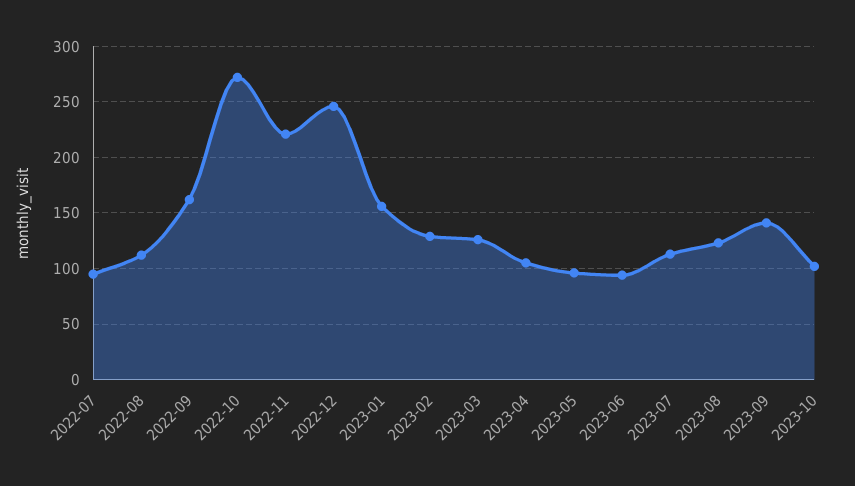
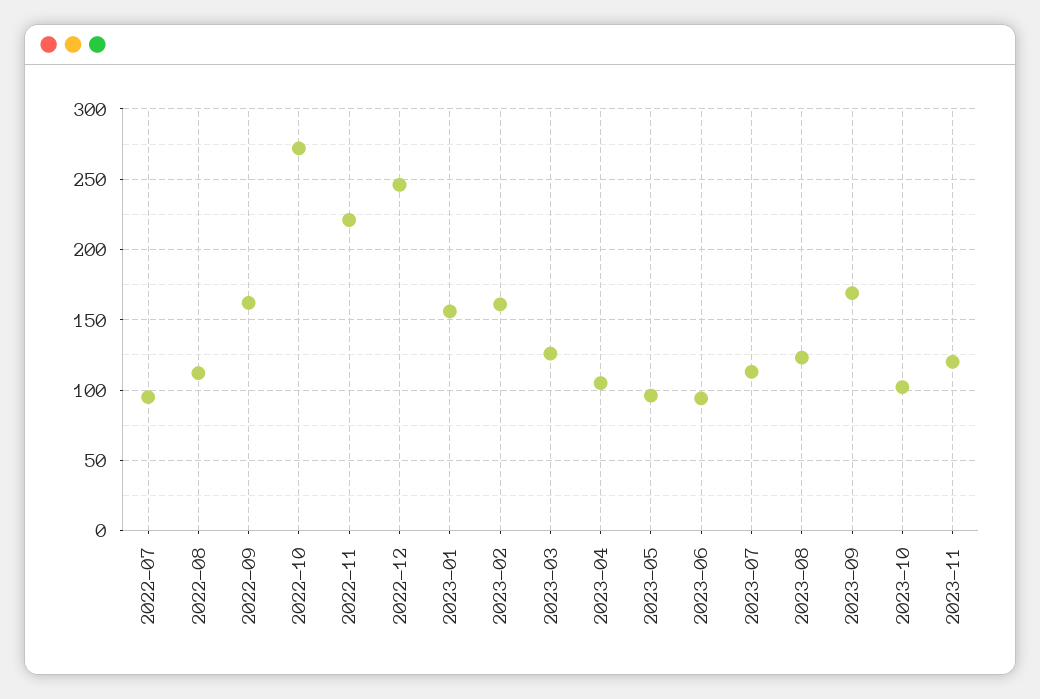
2023-02: 130 -> 160
2023-09: 140 -> 170
2023-11: none -> 120

